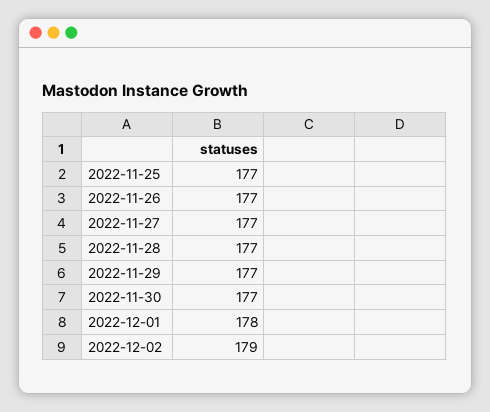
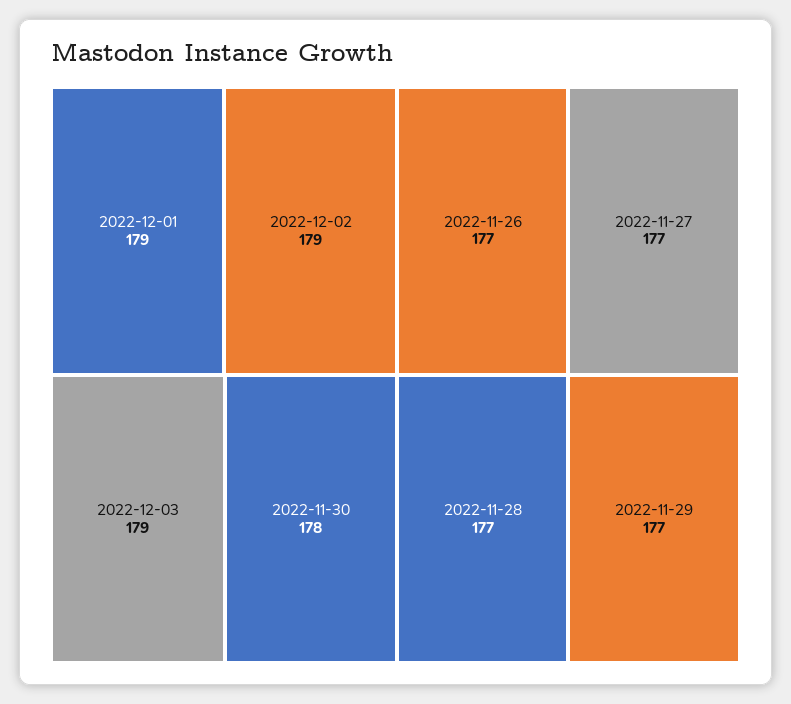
2022-11-25: 177 -> none
2022-11-30: 177 -> 178
2022-12-01: 178 -> 179
2022-12-03: none -> 179

